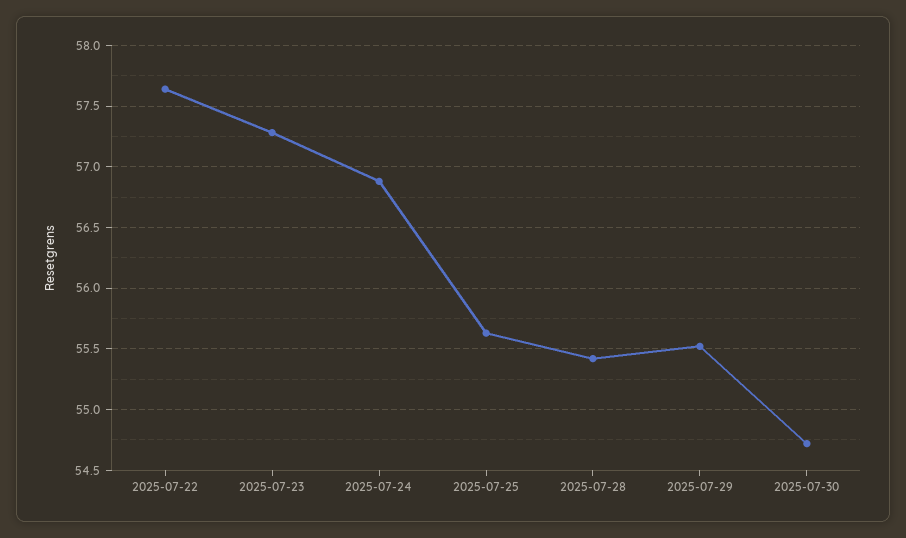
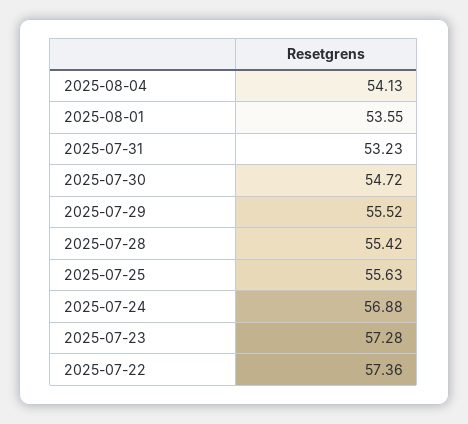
2025-07-22: 57.65 -> 57.36
2025-08-04: none -> 54.13
2025-08-01: none -> 53.55
2025-07-31: none -> 53.23

